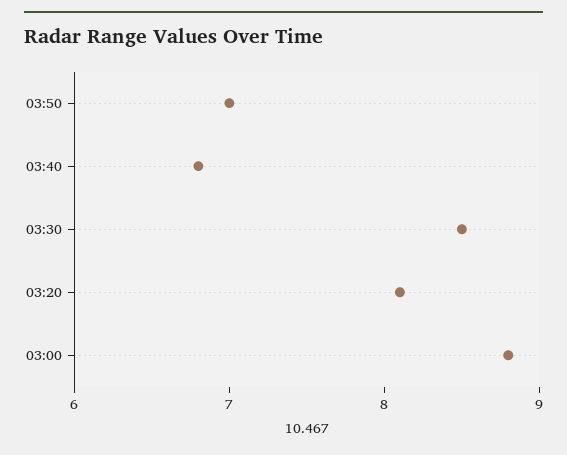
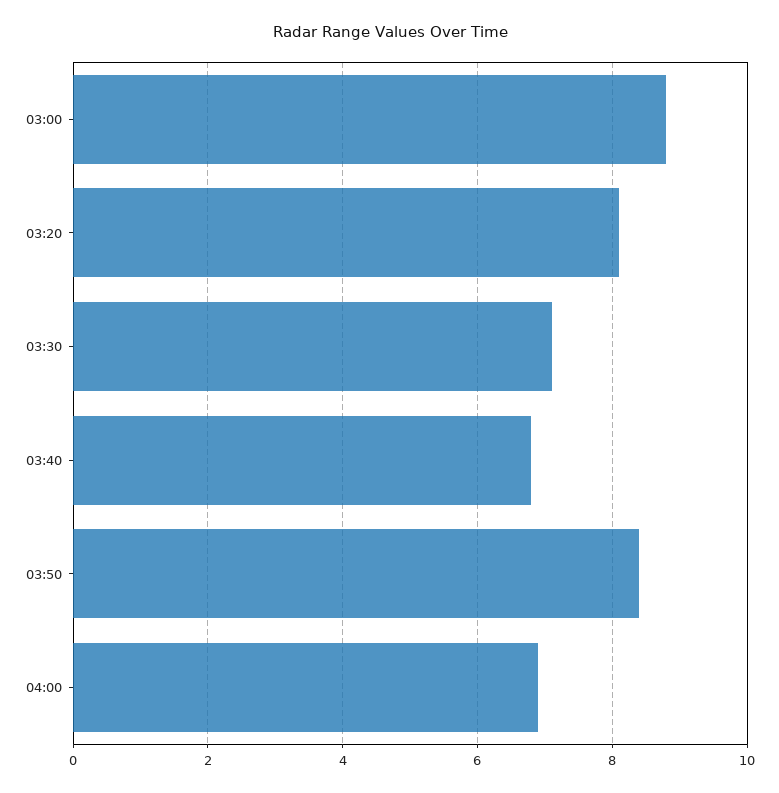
03:50: 7 -> 8.5
03:30: 8.5 -> 7
04:00: none -> 7

